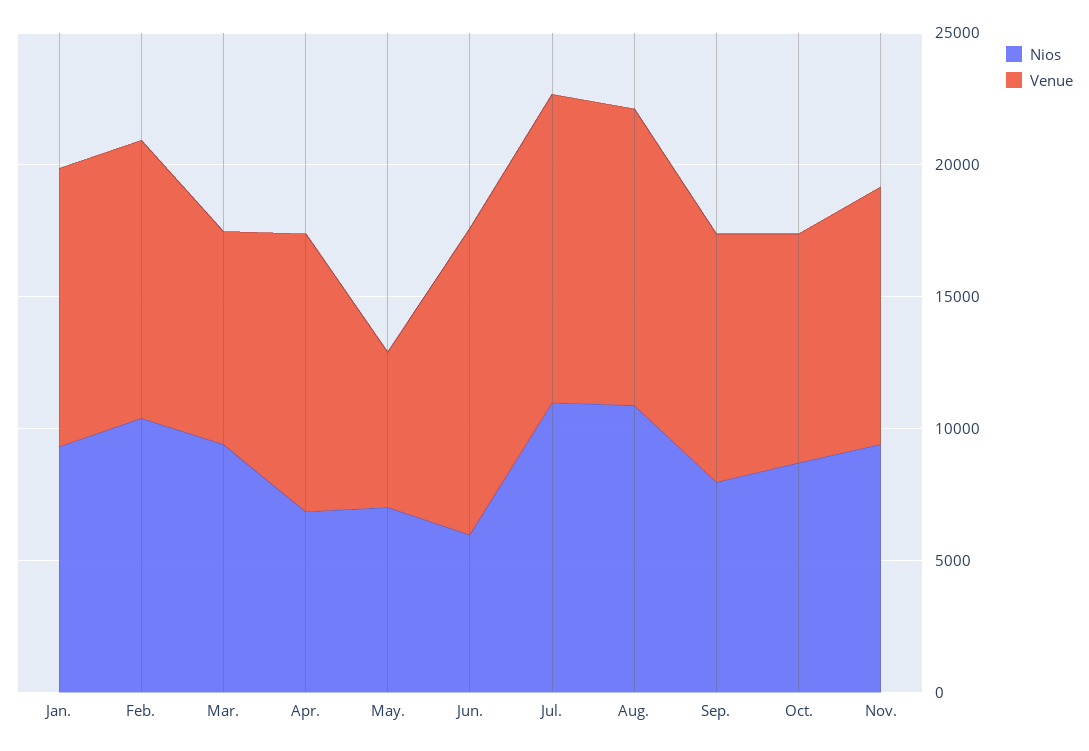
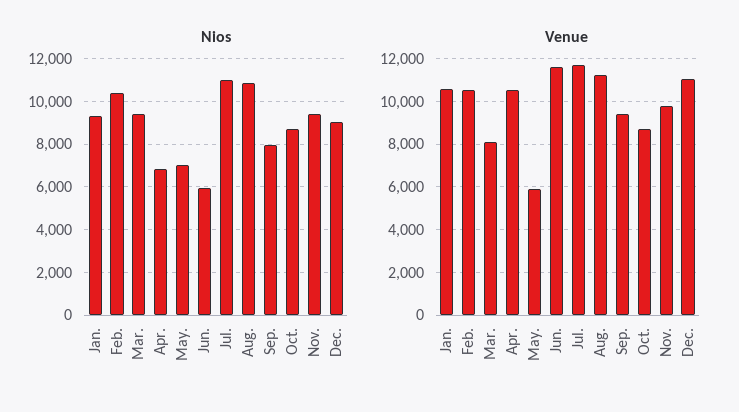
Nios, Dec.: none -> 9000
Venue, Dec.: none -> 11000

